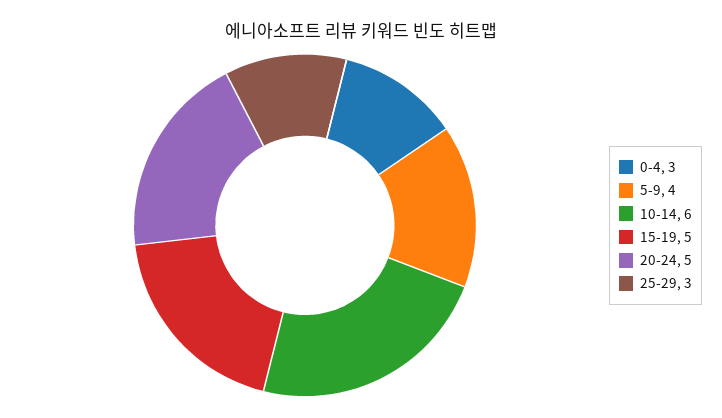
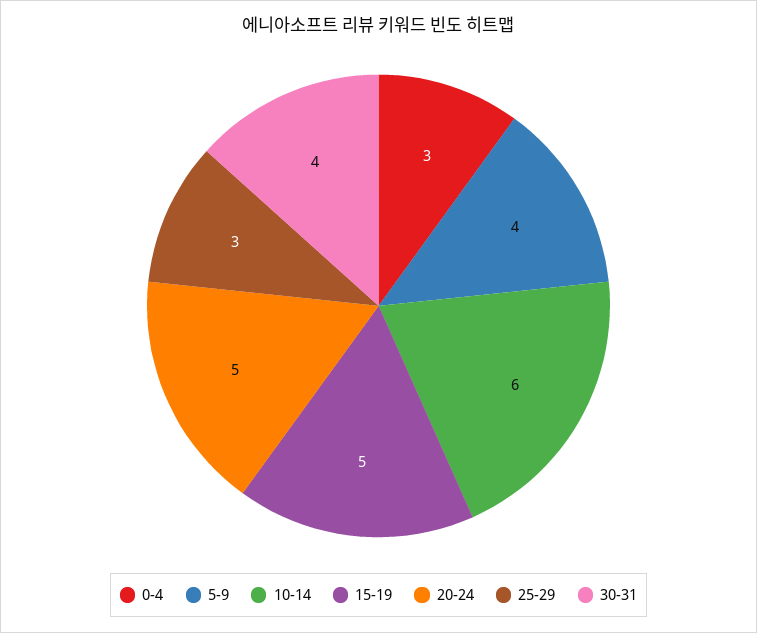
30-31: none -> 4

